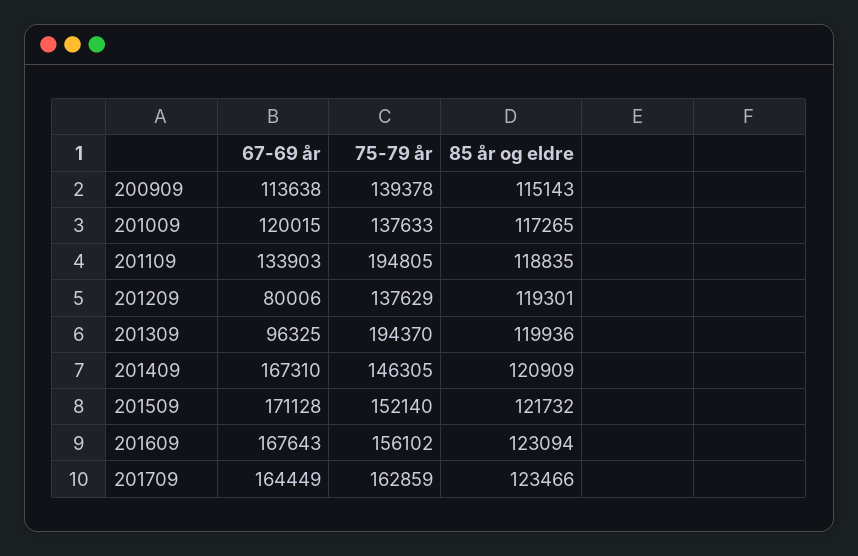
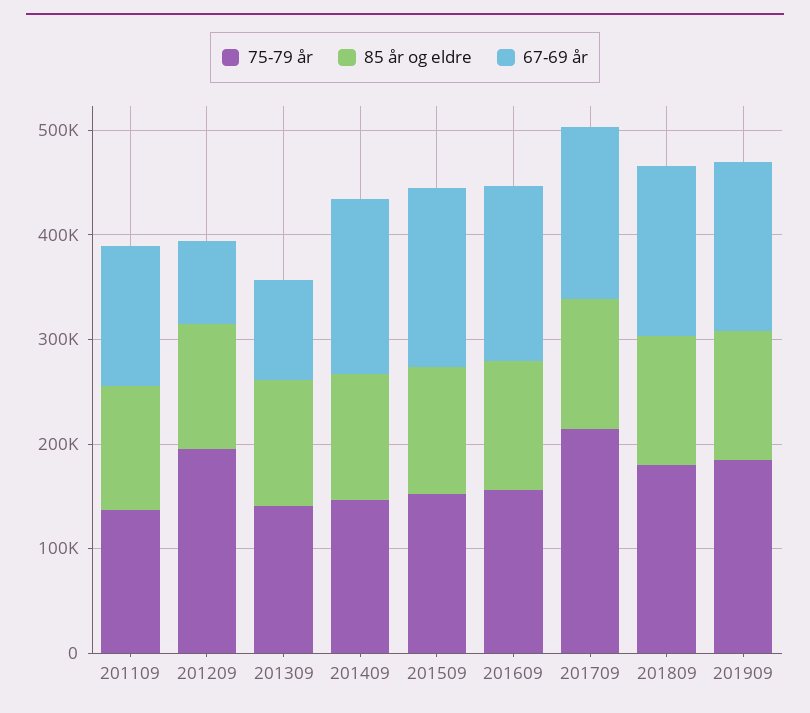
67-69 år, 200909: 113638 -> none
75-79 år, 200909: 139378 -> none
85 år og eldre, 200909: 115143 -> none
67-69 år, 201009: 120015 -> none
75-79 år, 201009: 137633 -> none
85 år og eldre, 201009: 117265 -> none
75-79 år, 201109: 194805 -> 140000
75-79 år, 201209: 137629 -> 200000
75-79 år, 201309: 194370 -> 140000
75-79 år, 201709: 162859 -> 220000
75-79 år, 201809: none -> 180000
85 år og eldre, 201809: none -> 120000
67-69 år, 201809: none -> 160000
75-79 år, 201909: none -> 180000
85 år og eldre, 201909: none -> 120000
67-69 år, 201909: none -> 160000

